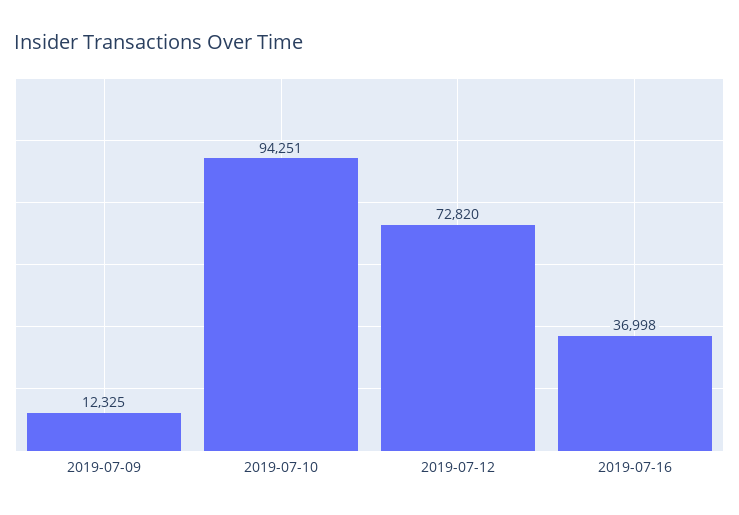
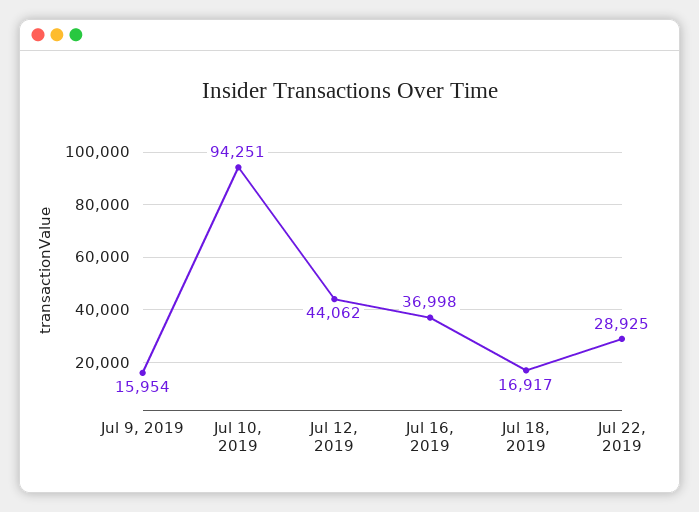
2019-07-09: 12325 -> 15954
2019-07-12: 72820 -> 44062
Jul 18, 2019: none -> 16917
Jul 22, 2019: none -> 28925

